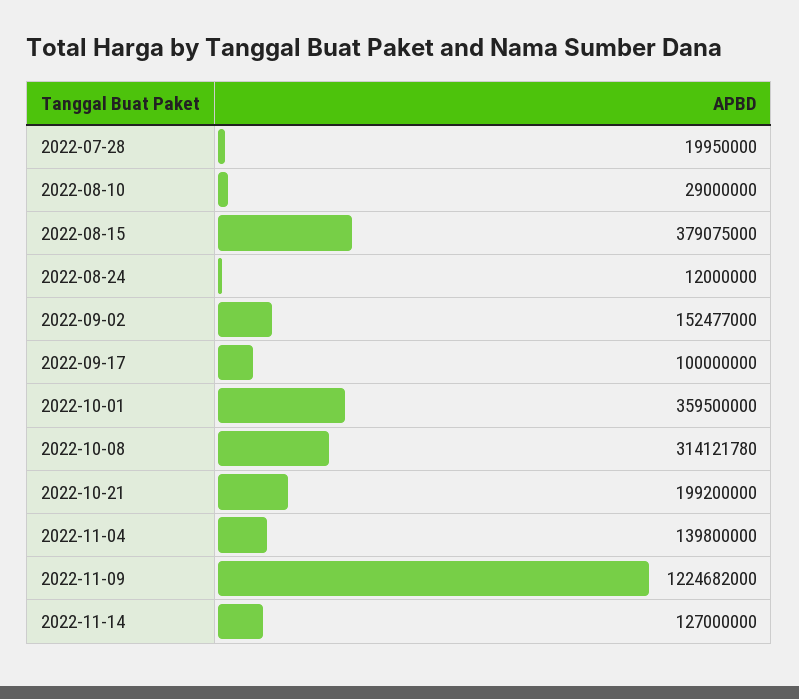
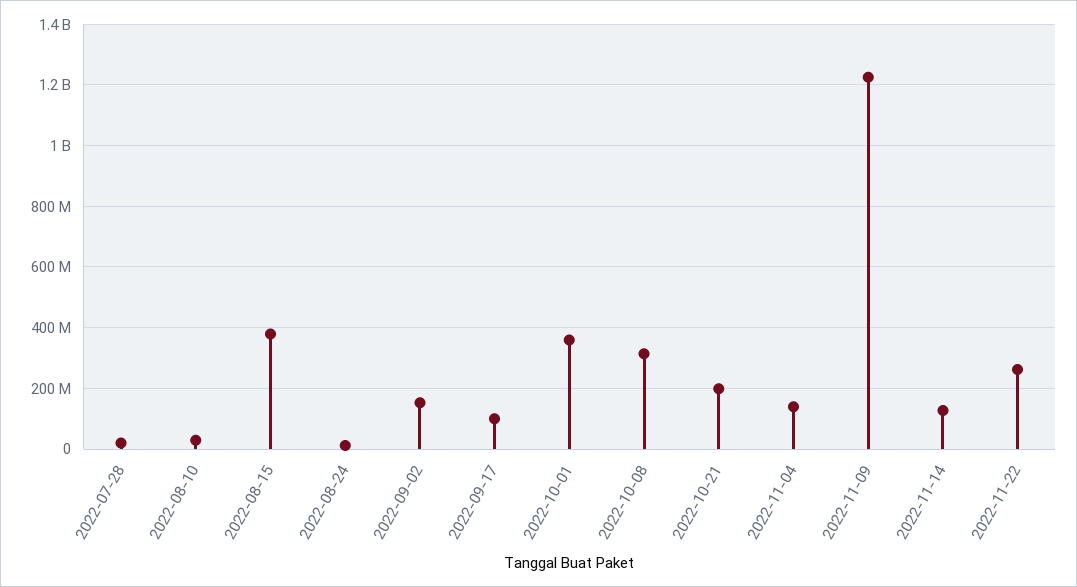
2022-11-22: none -> 260000000

